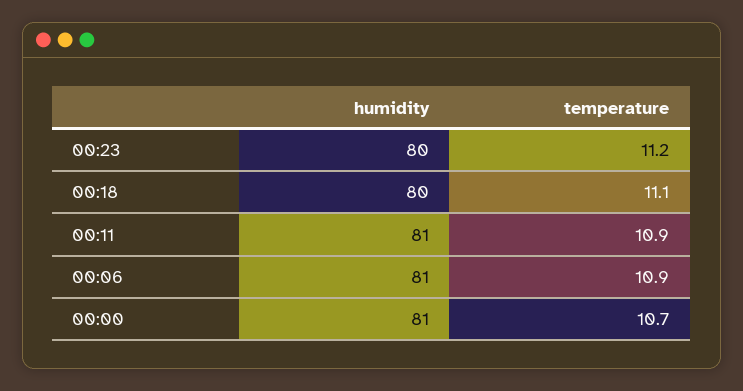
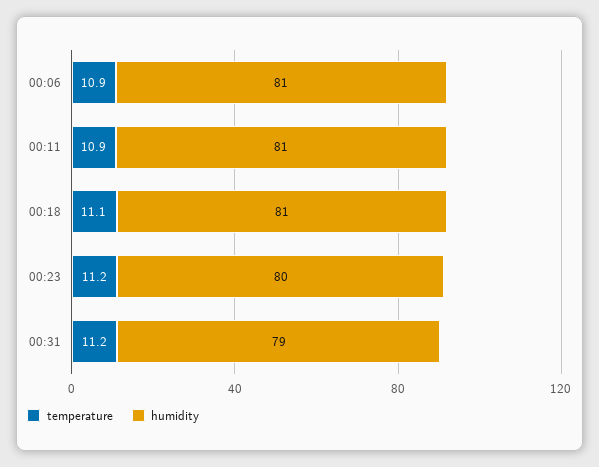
humidity, 00:18: 80 -> 81
humidity, 00:00: 81 -> none
temperature, 00:00: 10.7 -> none
temperature, 00:31: none -> 11.2
humidity, 00:31: none -> 79

